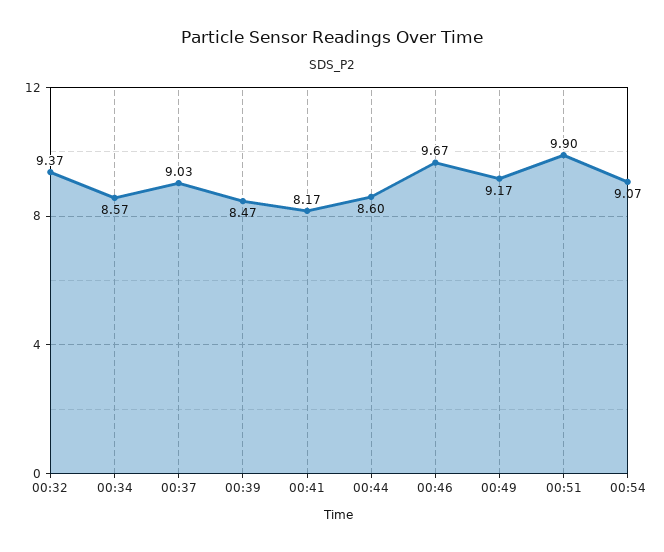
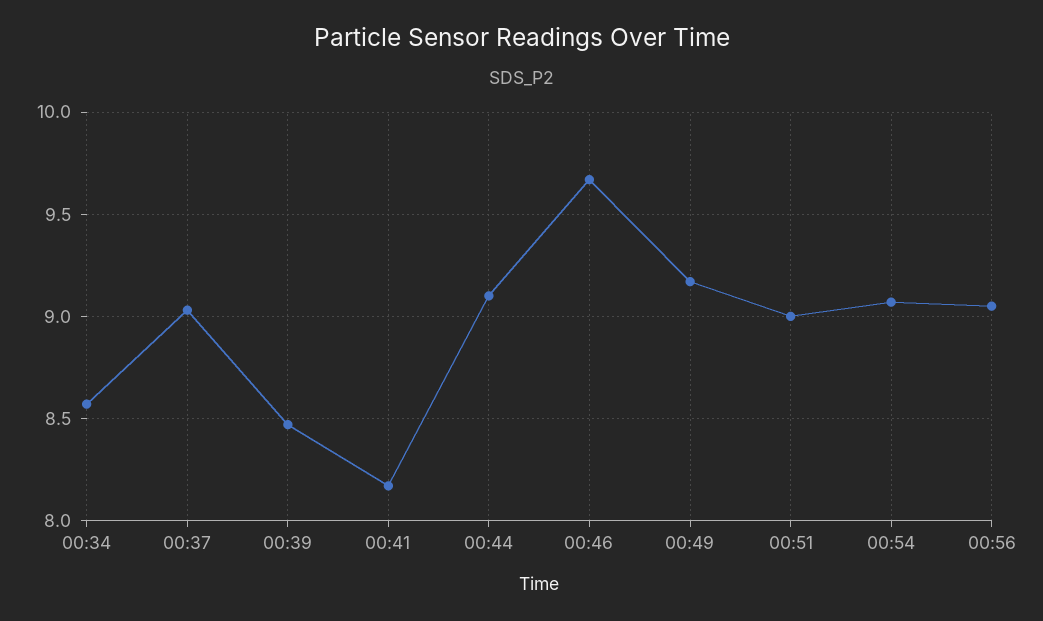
00:32: 9.37 -> none
00:44: 8.6 -> 9.1
00:51: 9.9 -> 9
00:56: none -> 9.05

